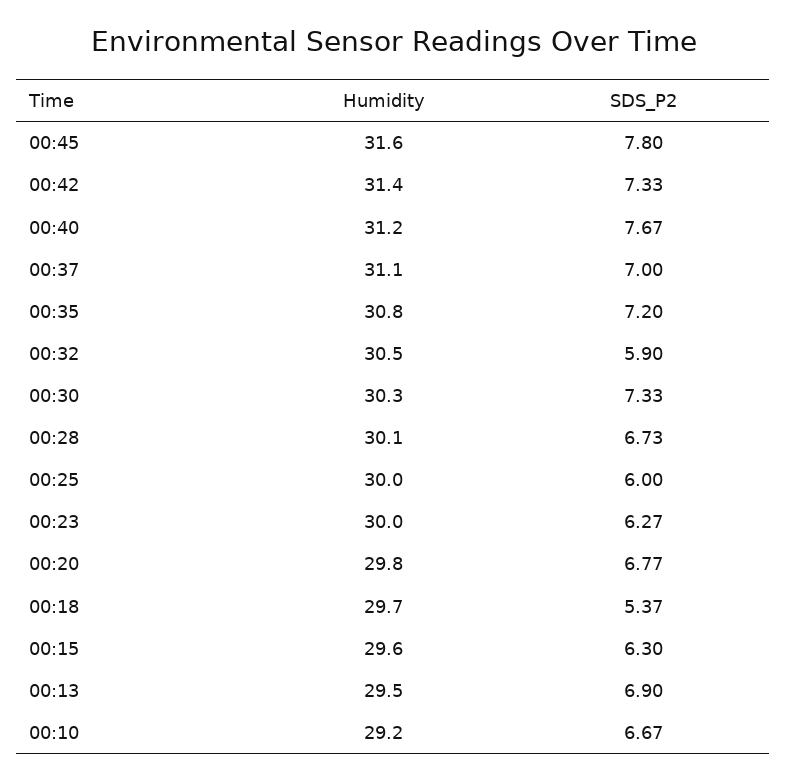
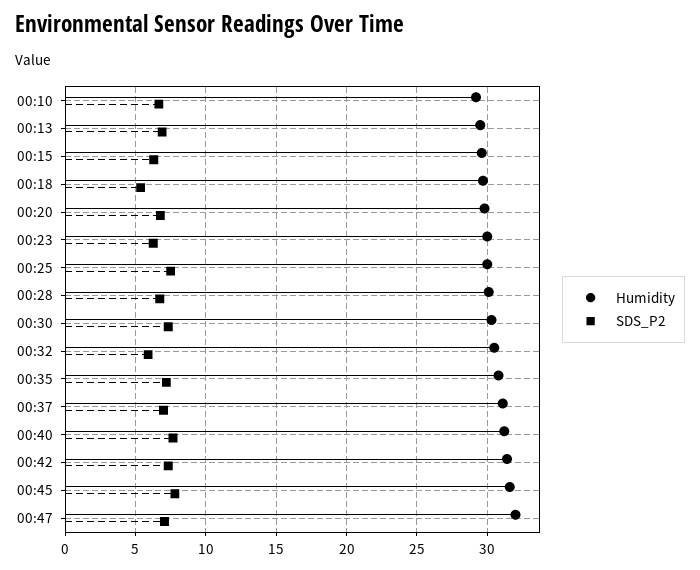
SDS_P2, 00:25: 6 -> 7.5
Humidity, 00:47: none -> 32
SDS_P2, 00:47: none -> 7

